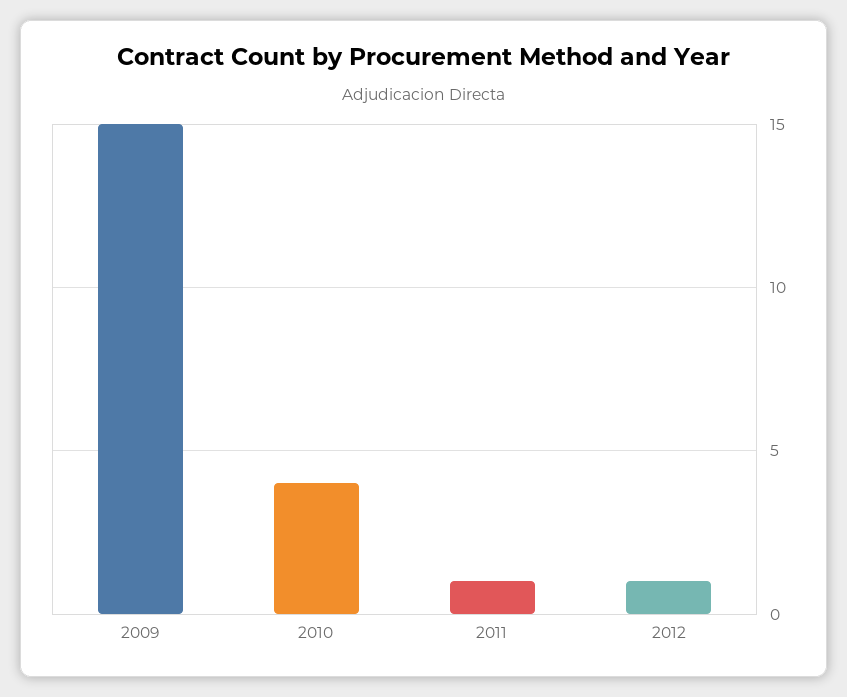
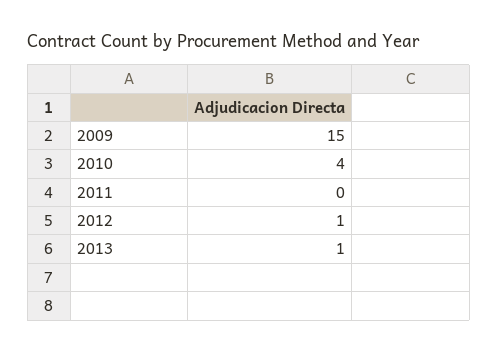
2011: 1 -> 0
2013: none -> 1

